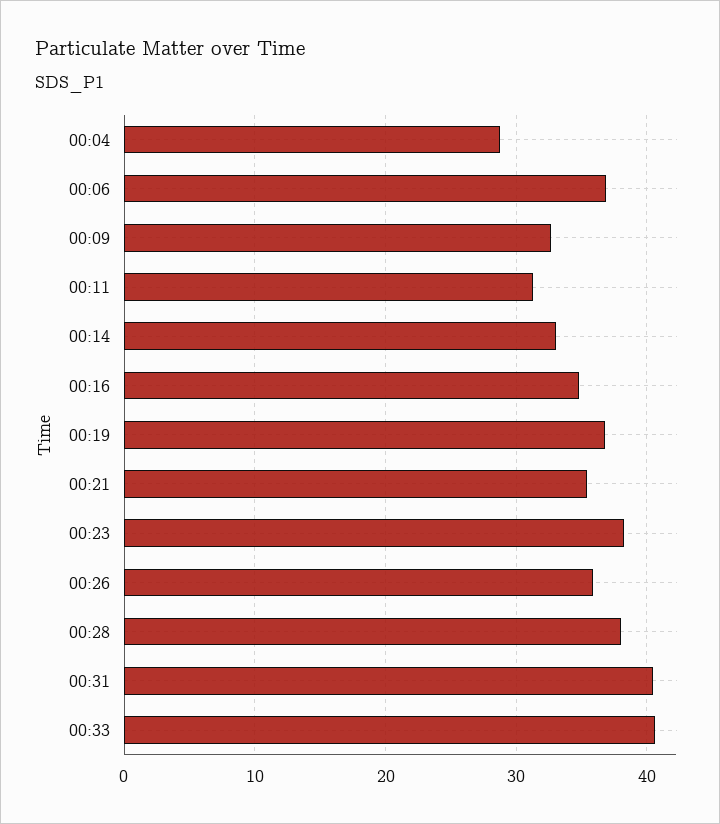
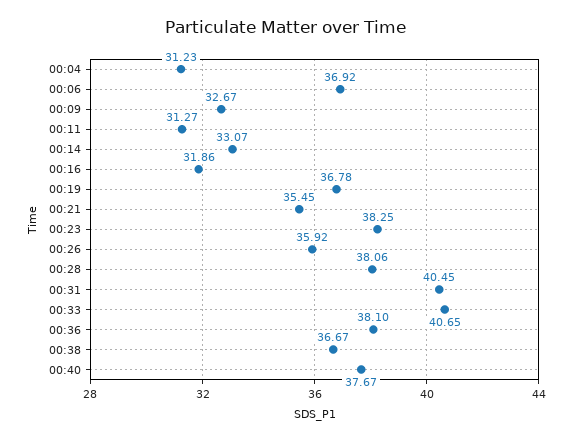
00:04: 29 -> 31.23
00:16: 35 -> 31.86
00:36: none -> 38.1
00:38: none -> 36.67
00:40: none -> 37.67

